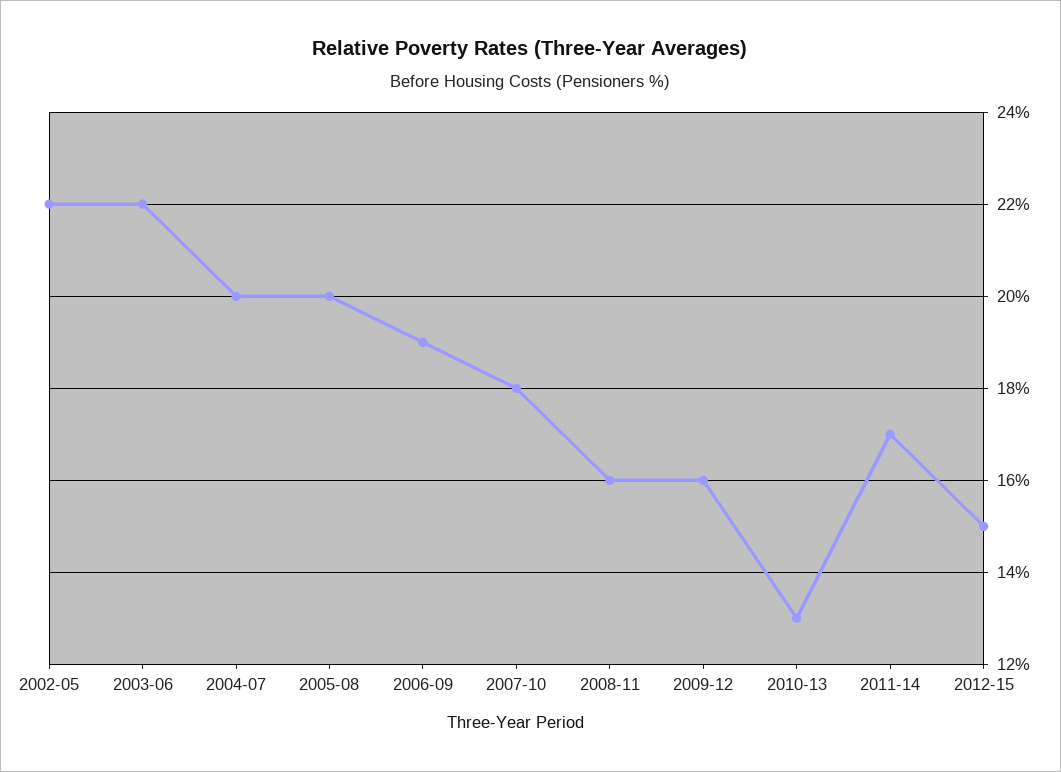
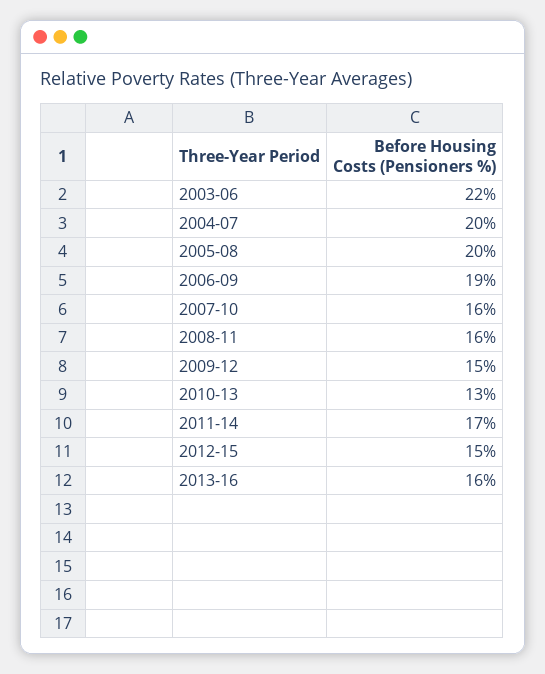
2002-05: 22 -> none
2007-10: 18 -> 16
2009-12: 16 -> 15
2013-16: none -> 16

